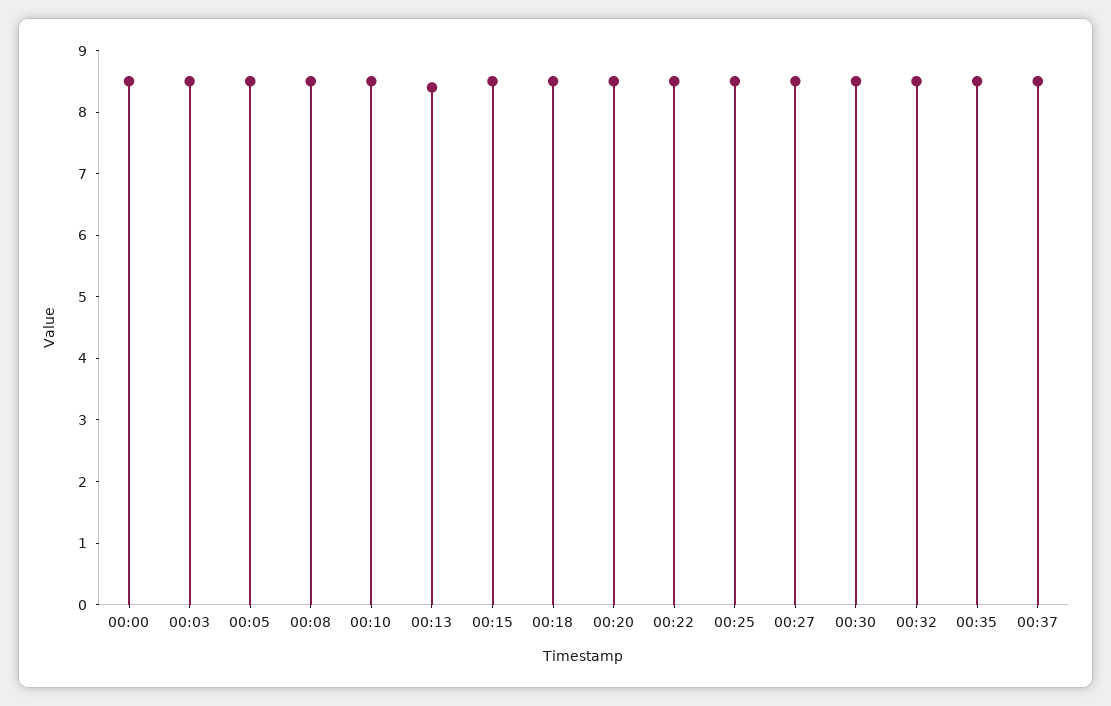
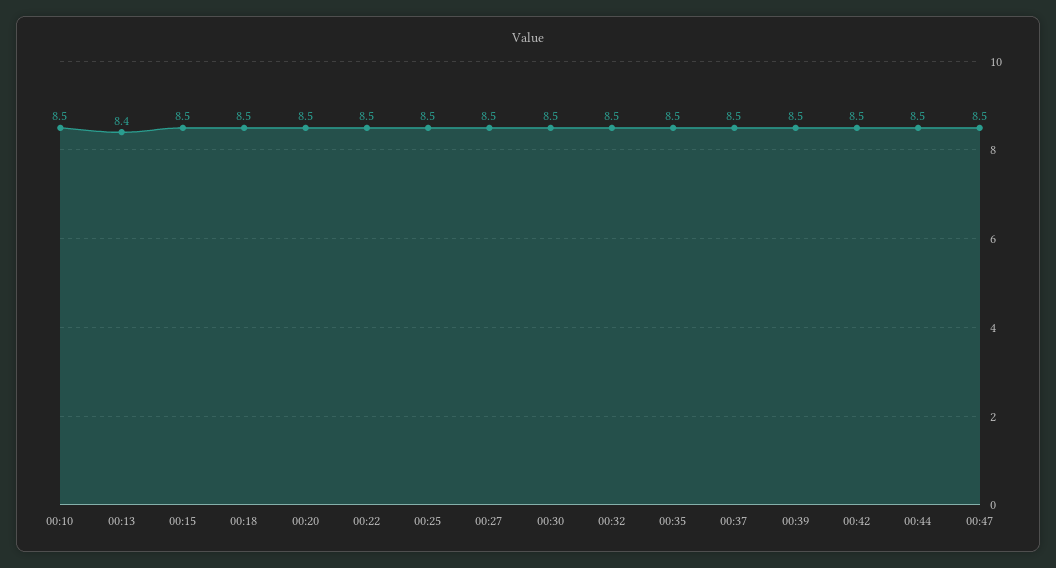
00:00: 8.5 -> none
00:03: 8.5 -> none
00:05: 8.5 -> none
00:08: 8.5 -> none
00:39: none -> 8.5
00:42: none -> 8.5
00:44: none -> 8.5
00:47: none -> 8.5

